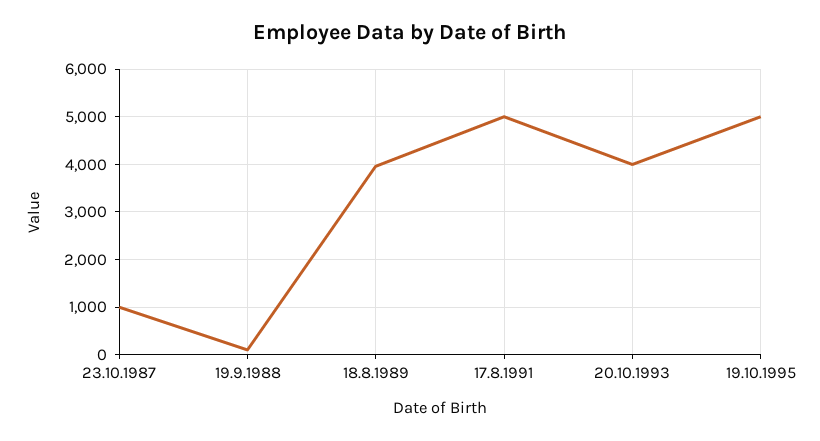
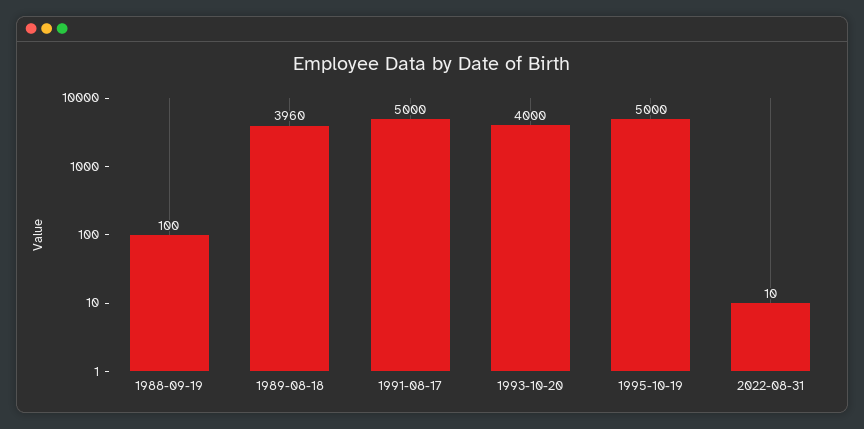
23.10.1987: 1000 -> none
2022-08-31: none -> 10

